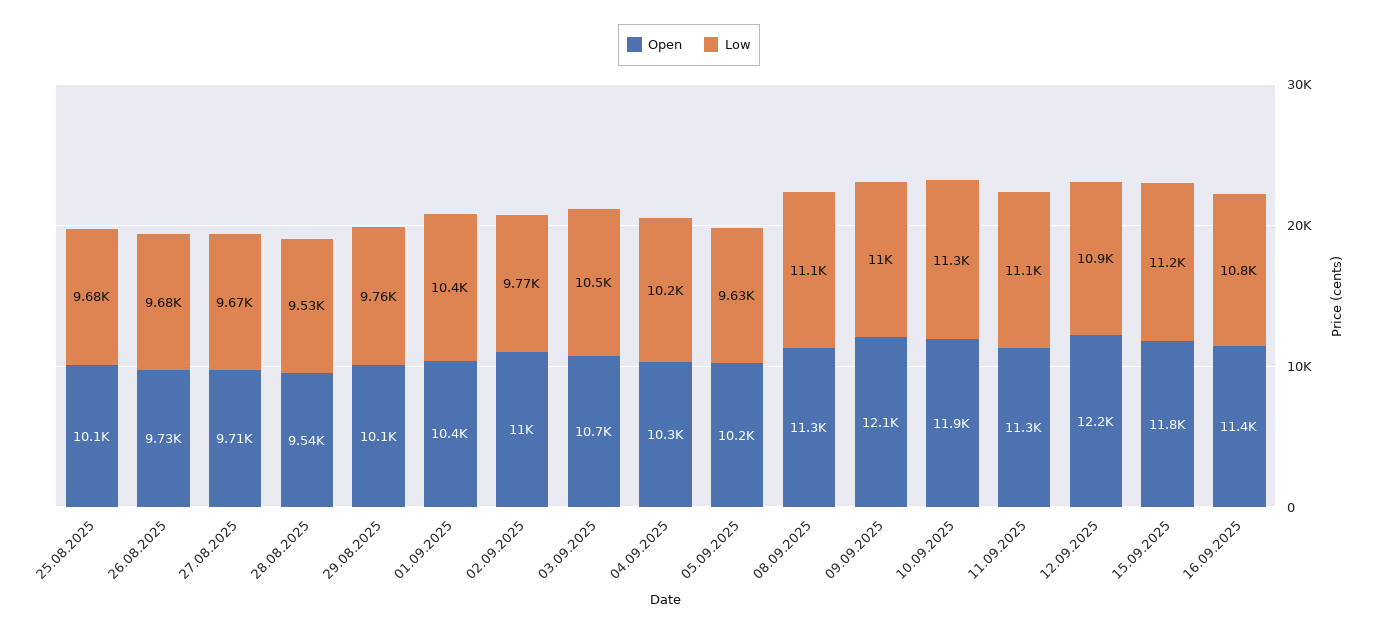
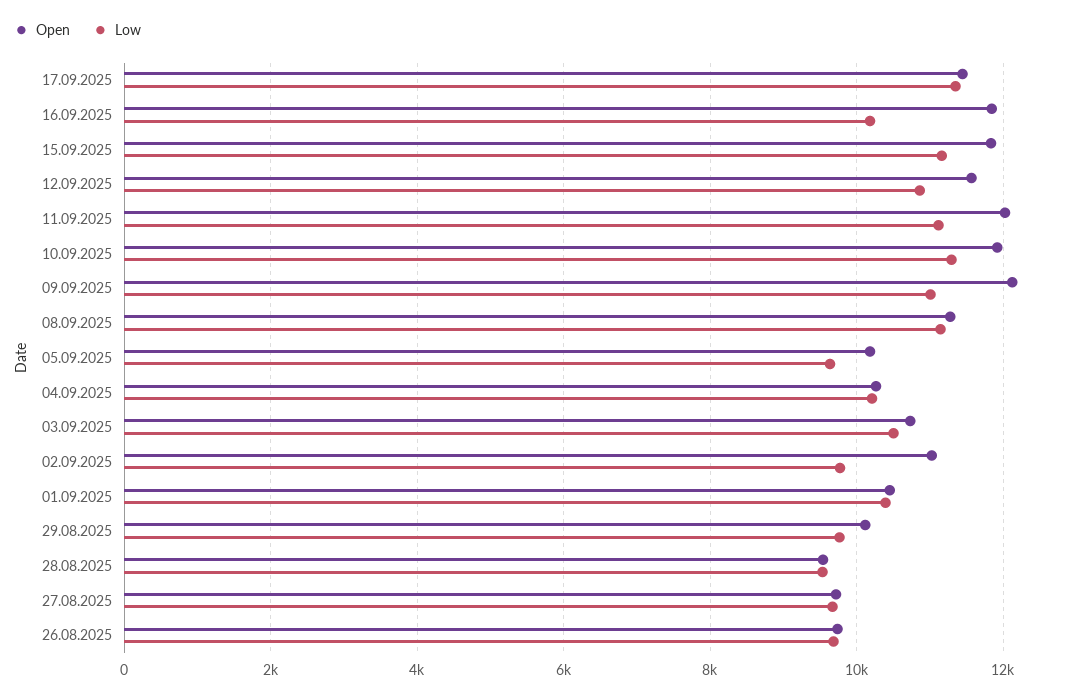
Open, 25.08.2025: 10100 -> none
Low, 25.08.2025: 9680 -> none
Open, 11.09.2025: 11300 -> 12000
Open, 12.09.2025: 12200 -> 11600
Open, 16.09.2025: 11400 -> 11800
Low, 16.09.2025: 10800 -> 10200
Open, 17.09.2025: none -> 11400
Low, 17.09.2025: none -> 11400

